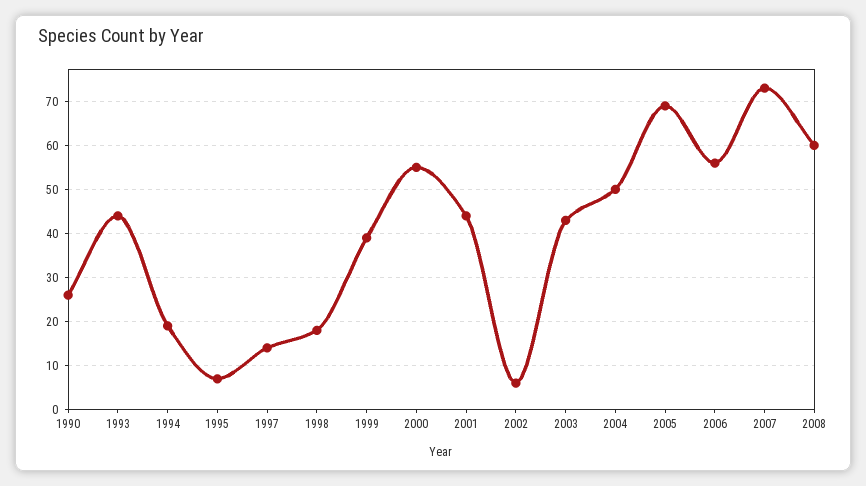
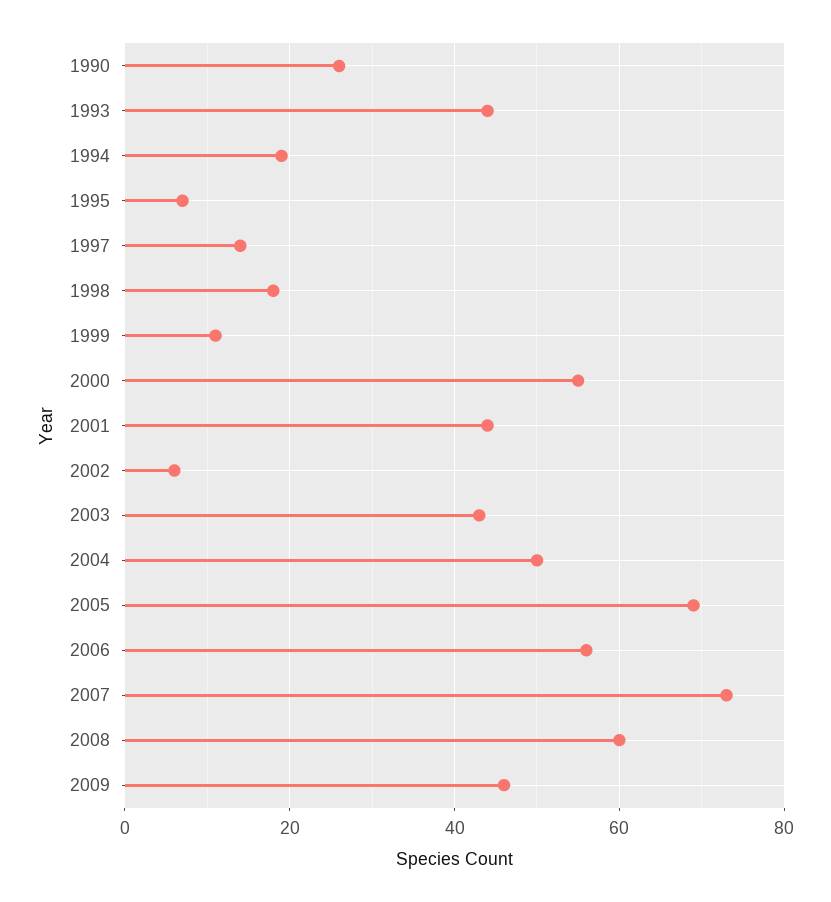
1999: 40 -> 10
2009: none -> 45

